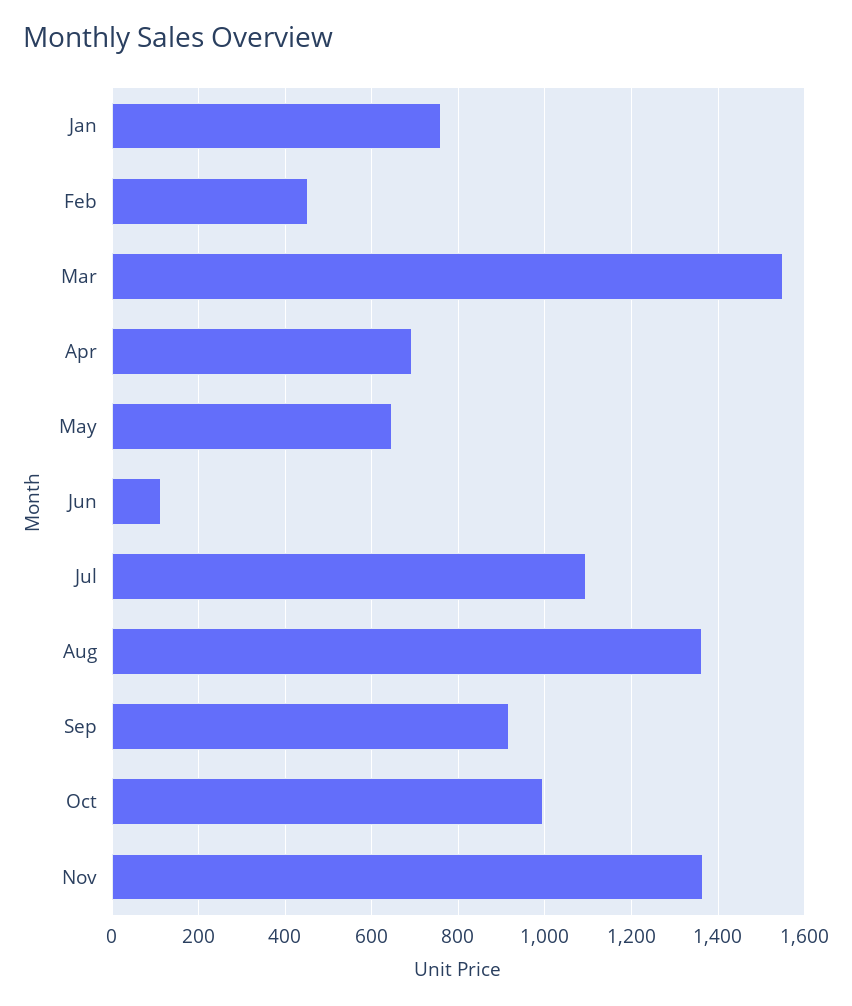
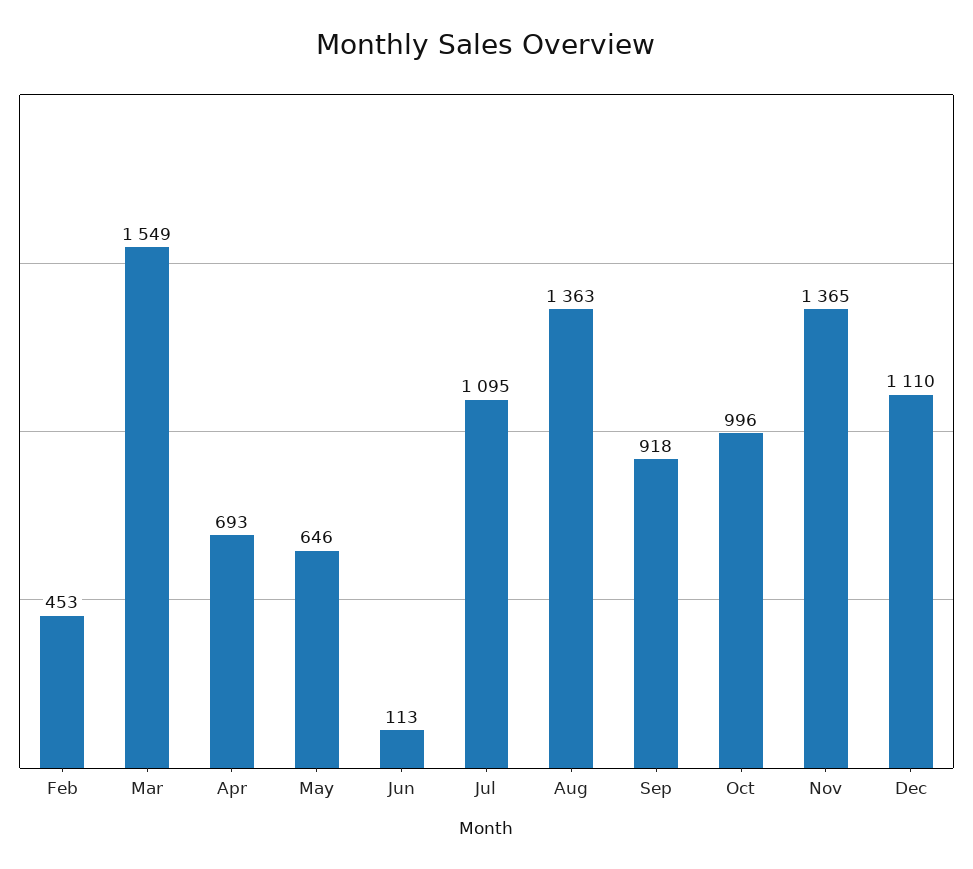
Jan: 760 -> none
Dec: none -> 1110

